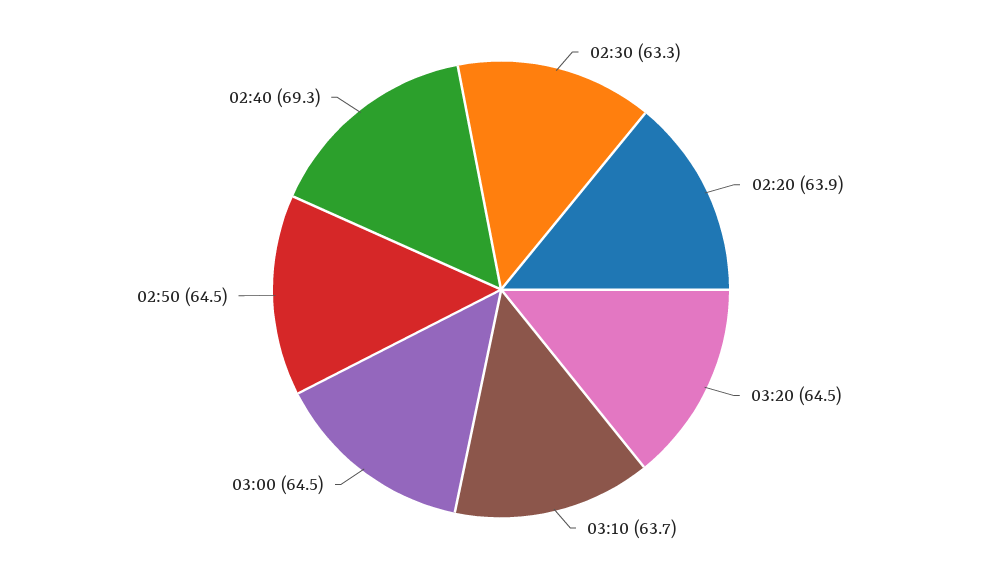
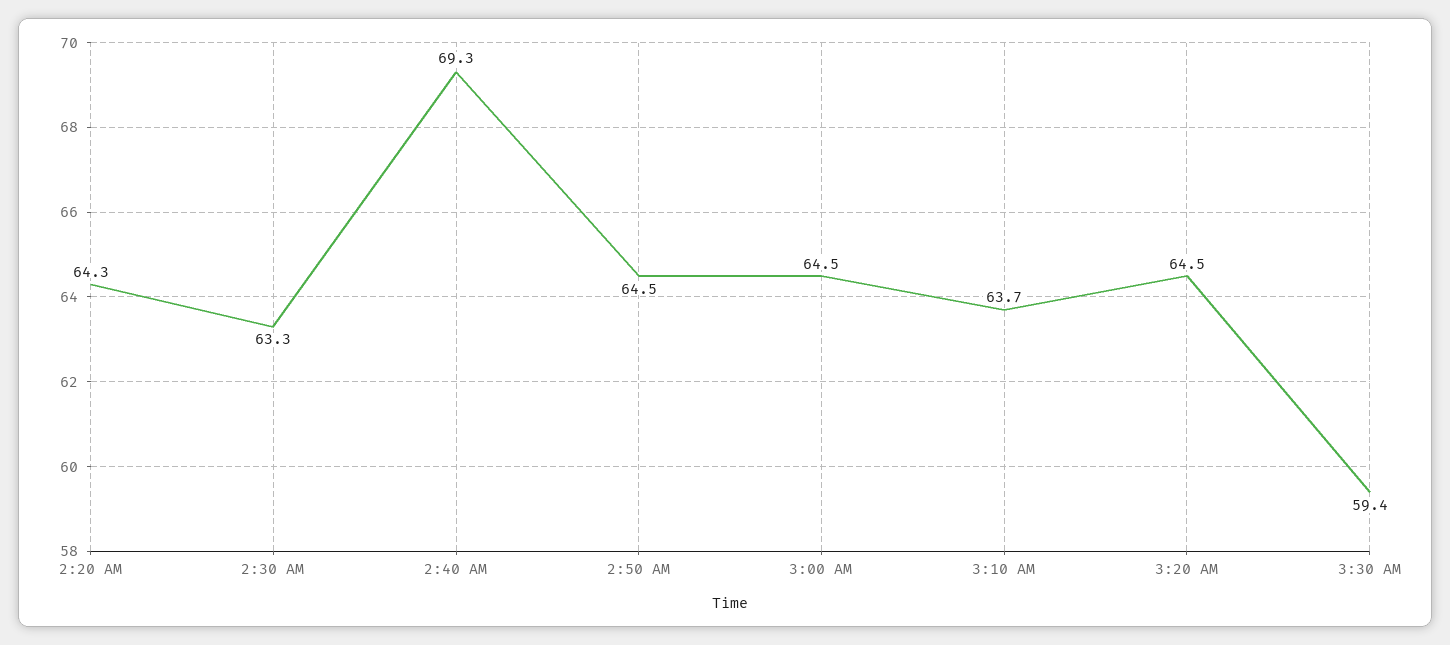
02:20: 63.9 -> 64.3
3:30 AM: none -> 59.4

